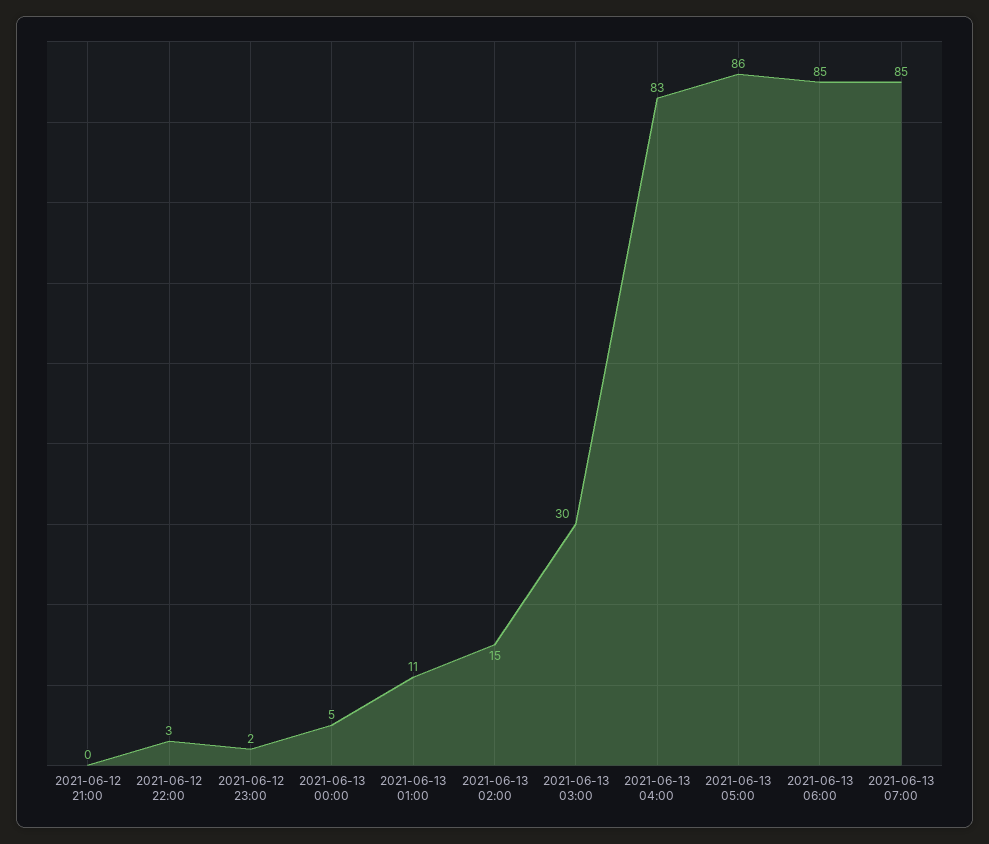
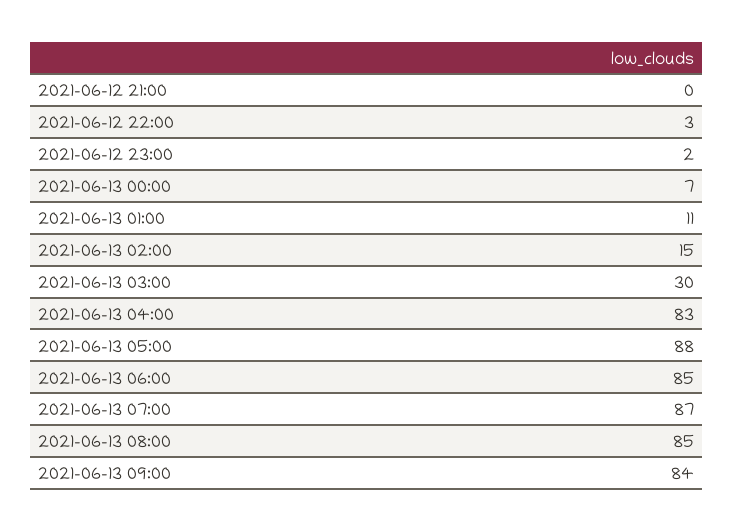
2021-06-13 00:00: 5 -> 7
2021-06-13 05:00: 86 -> 88
2021-06-13 07:00: 85 -> 87
2021-06-13 08:00: none -> 85
2021-06-13 09:00: none -> 84

